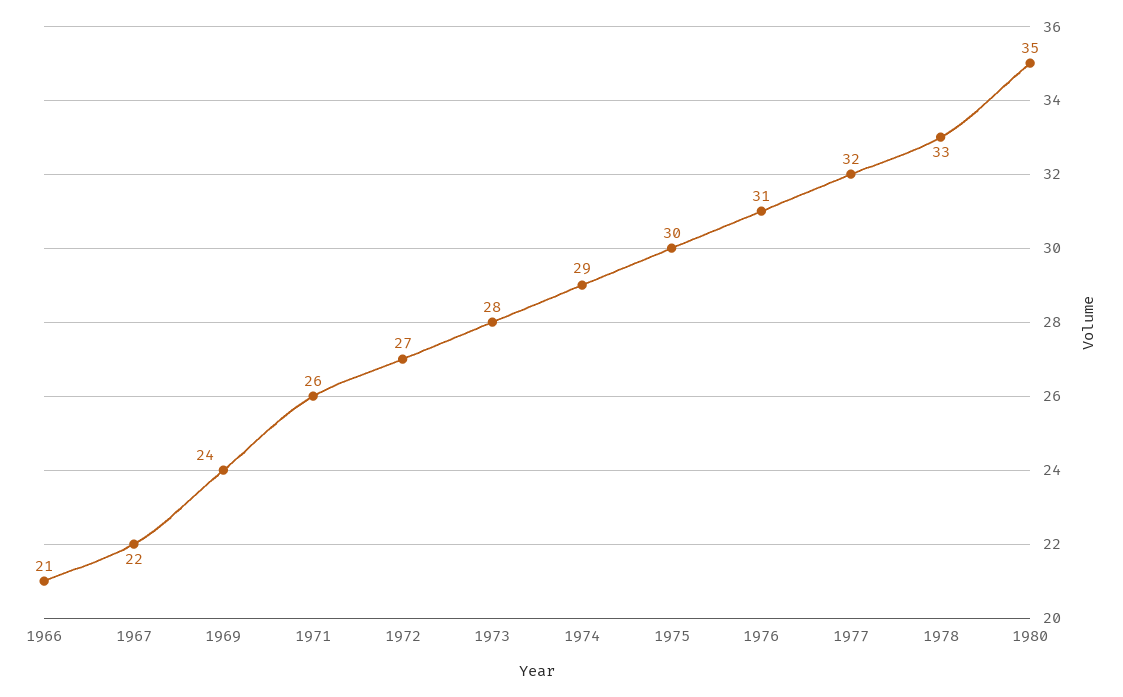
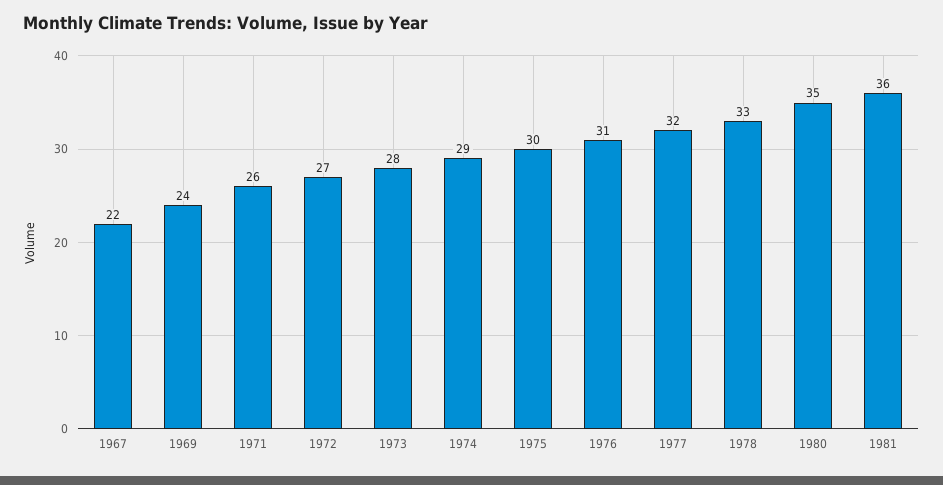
1966: 21 -> none
1981: none -> 36

